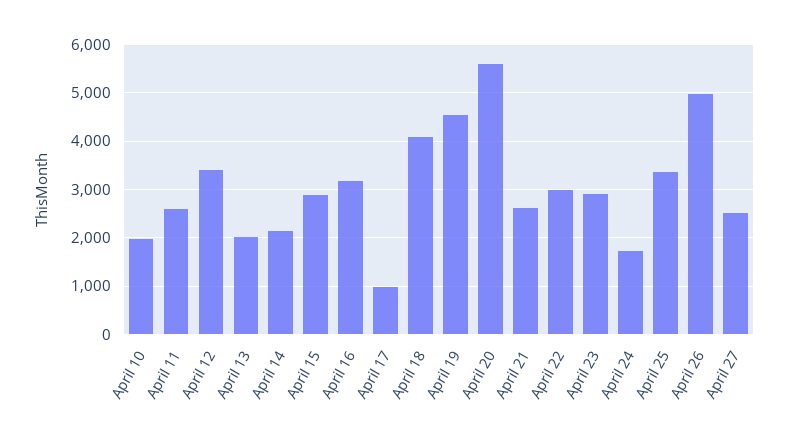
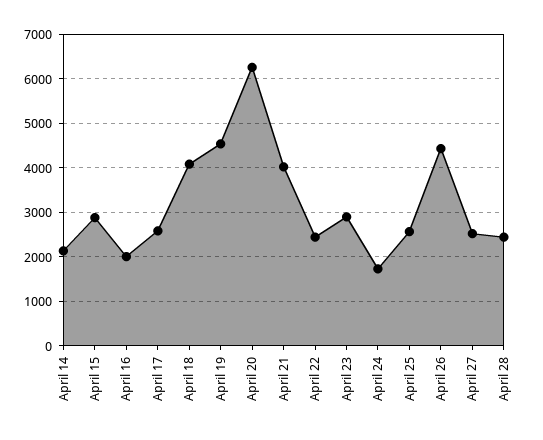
April 10: 2000 -> none
April 11: 2600 -> none
April 12: 3400 -> none
April 13: 2000 -> none
April 16: 3200 -> 2000
April 17: 1000 -> 2600
April 20: 5600 -> 6200
April 21: 2600 -> 4000
April 22: 3000 -> 2400
April 25: 3400 -> 2600
April 26: 5000 -> 4400
April 28: none -> 2400

